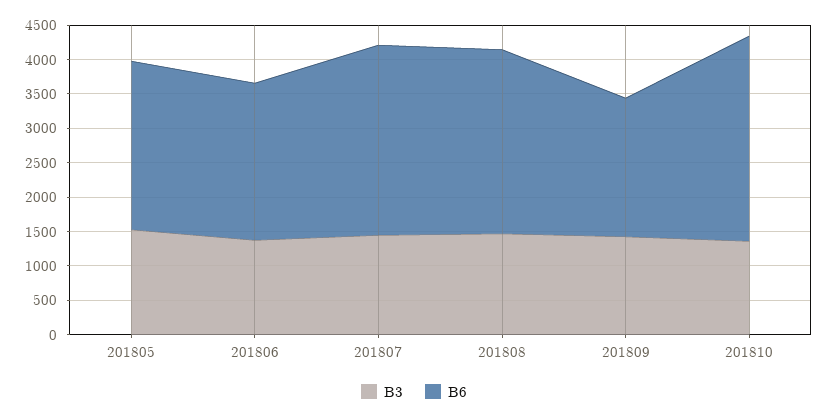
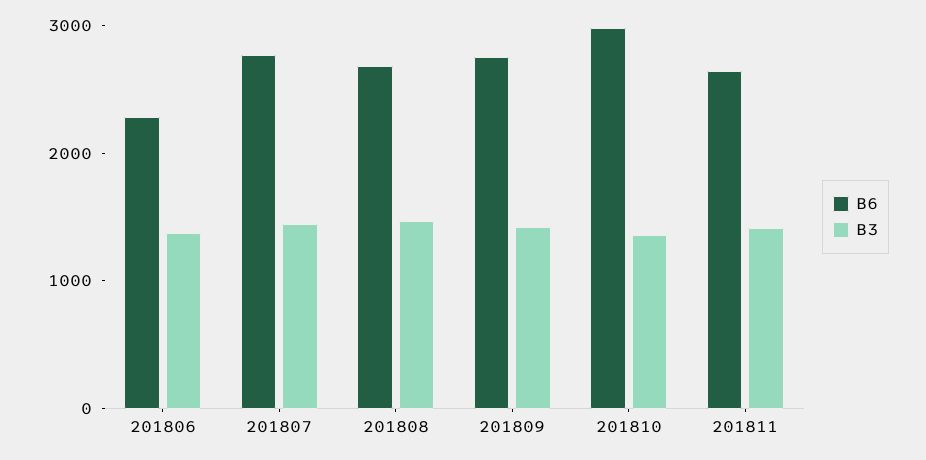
B3, 201805: 1500 -> none
B6, 201805: 2500 -> none
B6, 201809: 2000 -> 2800
B6, 201811: none -> 2600
B3, 201811: none -> 1400

